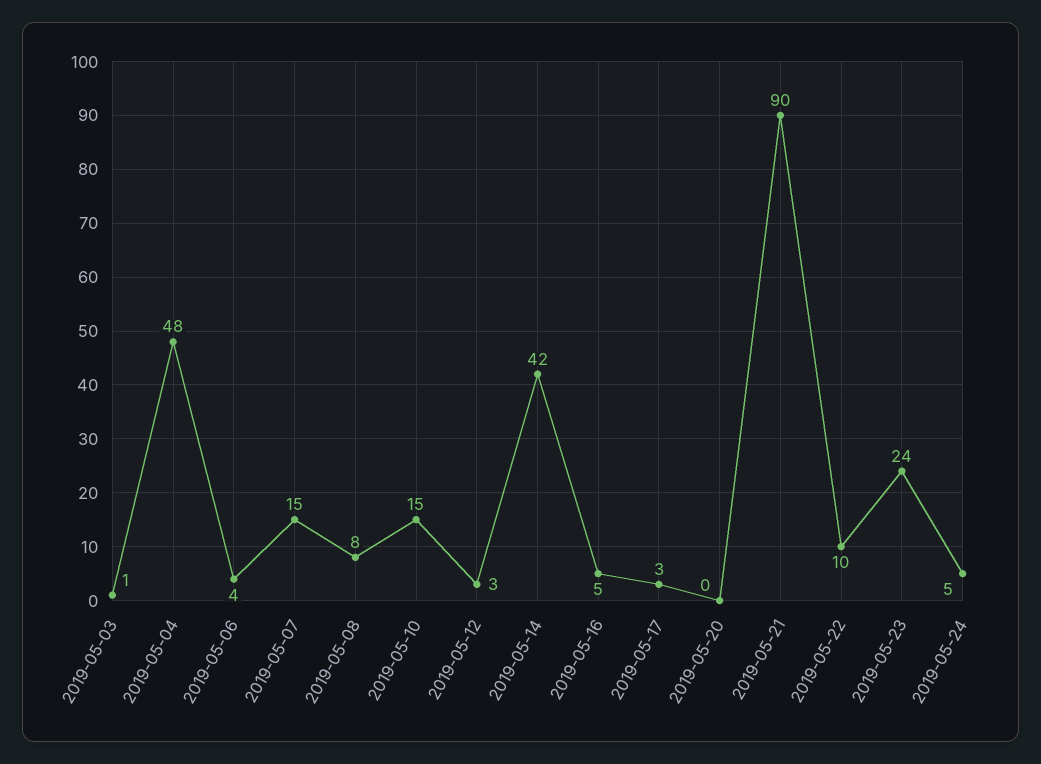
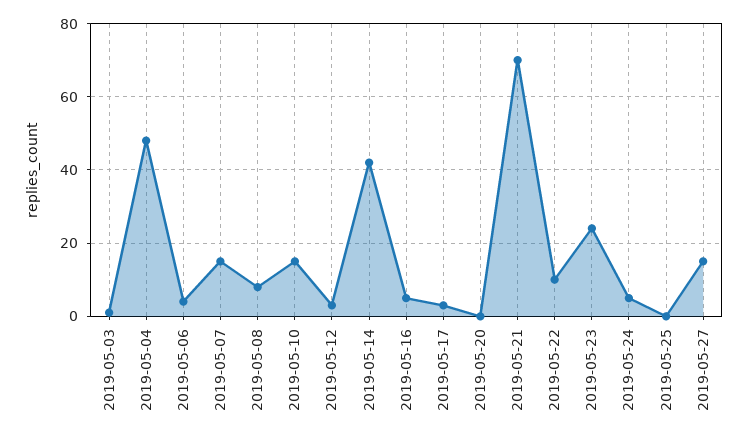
2019-05-21: 90 -> 70
2019-05-25: none -> 0
2019-05-27: none -> 15

